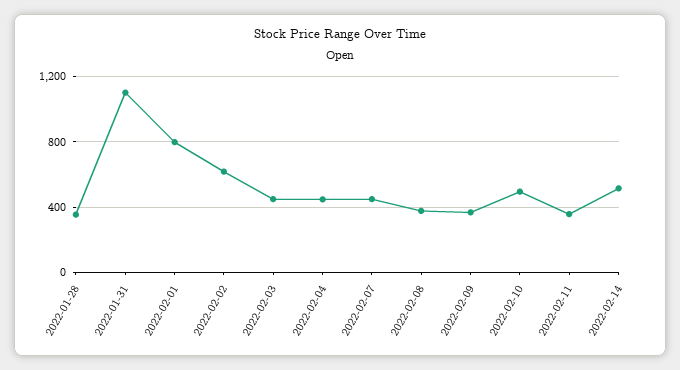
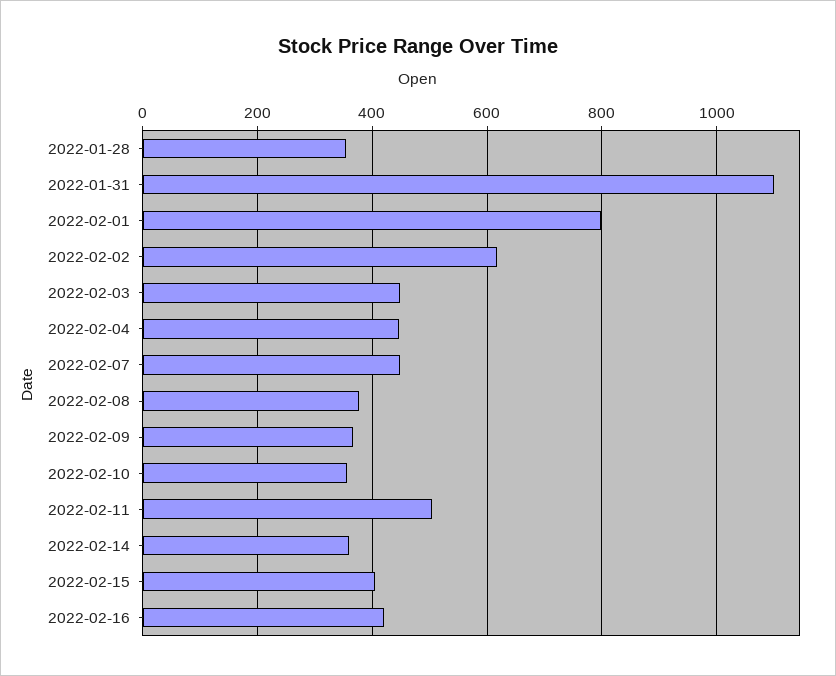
2022-02-10: 500 -> 360
2022-02-11: 350 -> 500
2022-02-14: 500 -> 360
2022-02-15: none -> 400
2022-02-16: none -> 420

